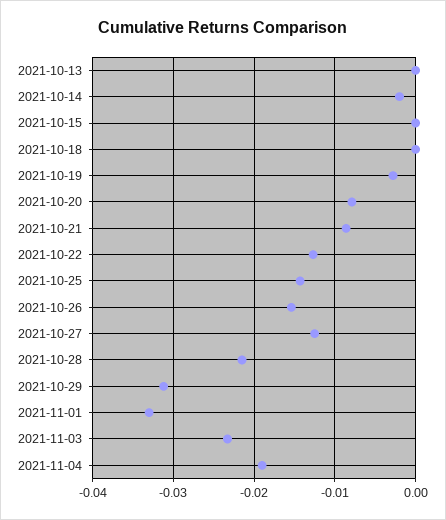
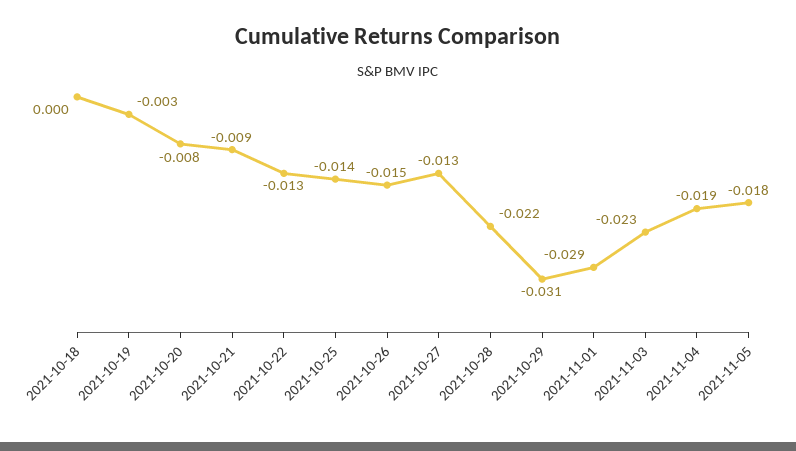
2021-10-13: 0 -> none
2021-10-14: -0.002 -> none
2021-10-15: 0 -> none
2021-11-01: -0.033 -> -0.029
2021-11-05: none -> -0.018

